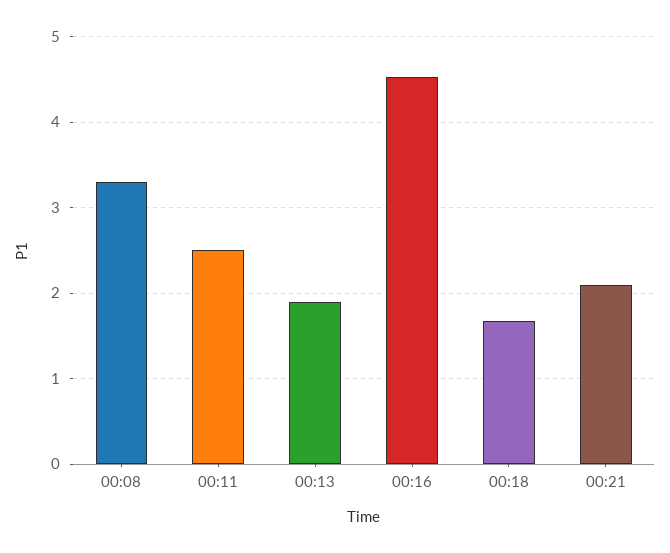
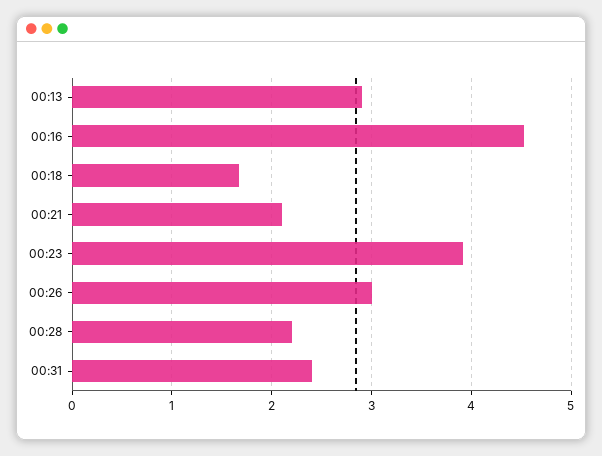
00:08: 3.3 -> none
00:11: 2.5 -> none
00:13: 1.9 -> 2.9
00:23: none -> 3.9
00:26: none -> 3
00:28: none -> 2.2
00:31: none -> 2.4

